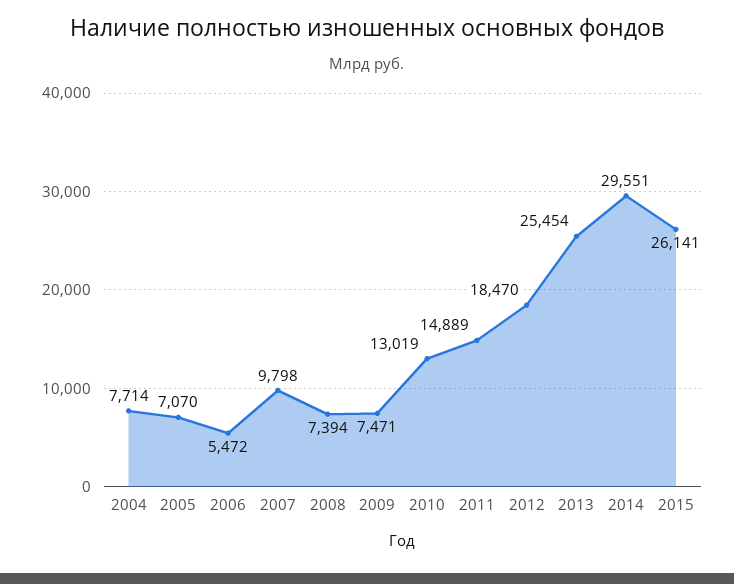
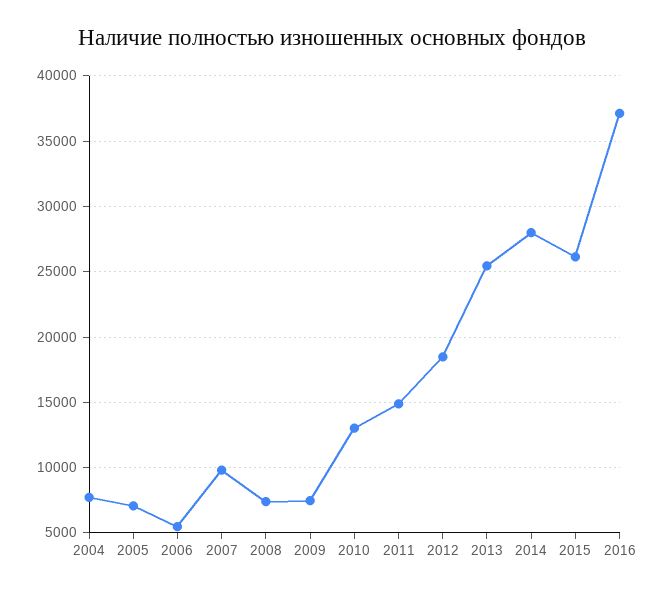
2014: 29551 -> 28000
2016: none -> 37000

